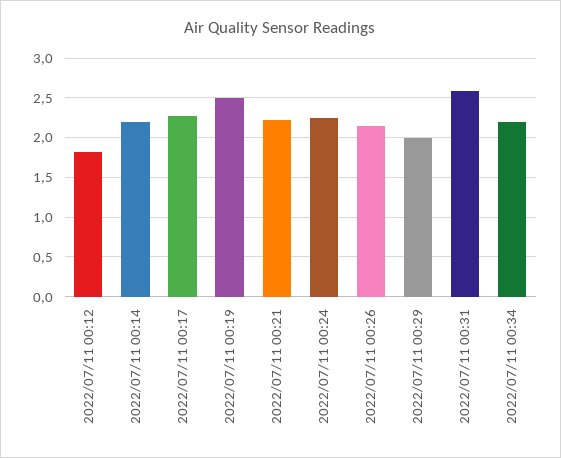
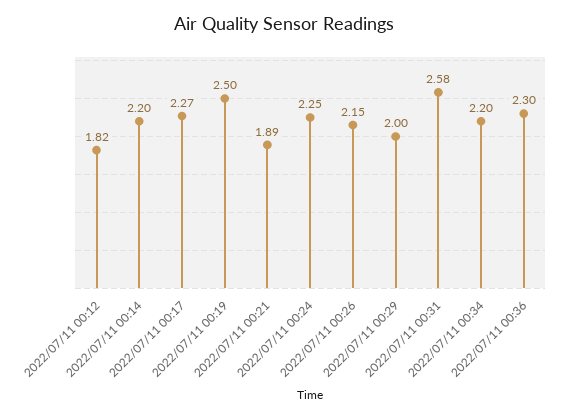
2022/07/11 00:21: 2.2 -> 1.89
2022/07/11 00:36: none -> 2.3

